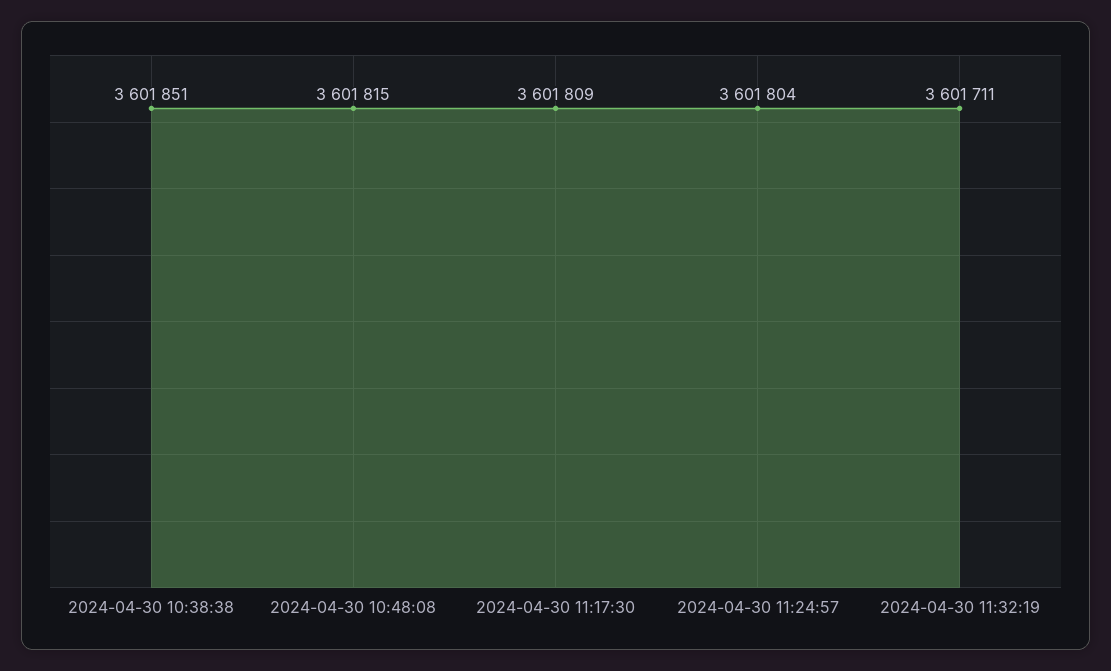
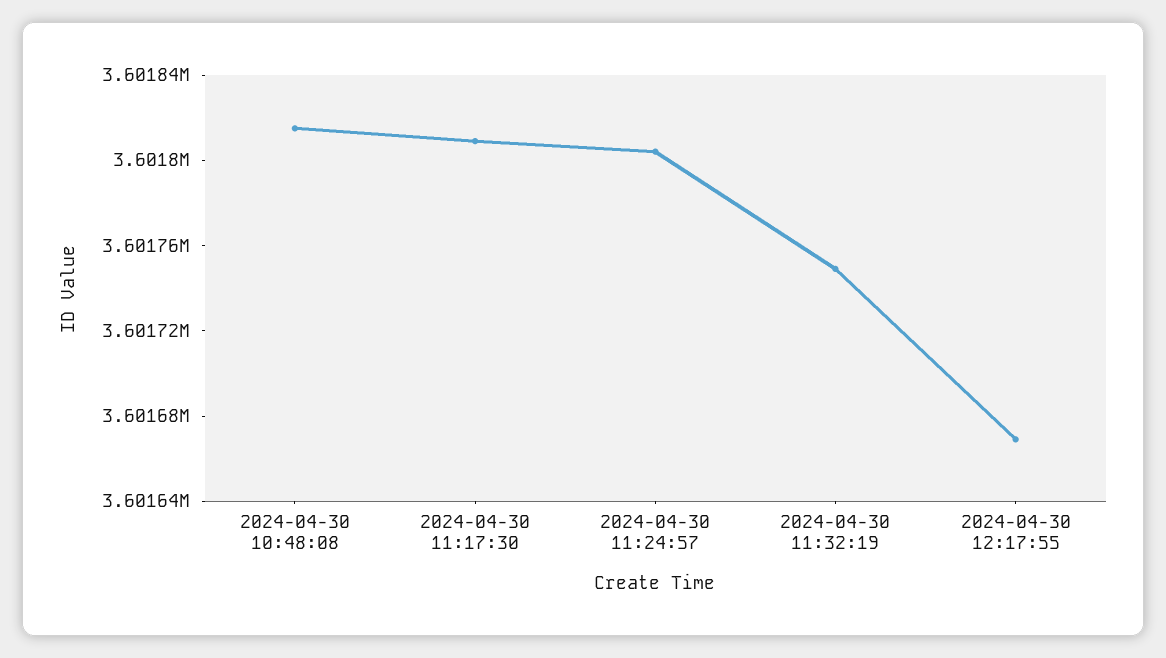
2024-04-30 10:38:38: 3601851 -> none
2024-04-30 11:32:19: 3601711 -> 3601750
2024-04-30 12:17:55: none -> 3601670

